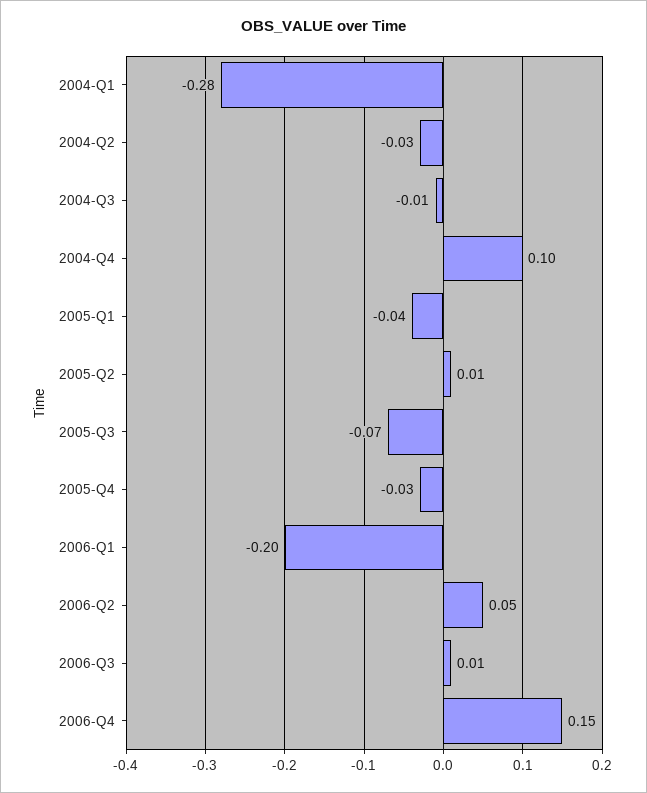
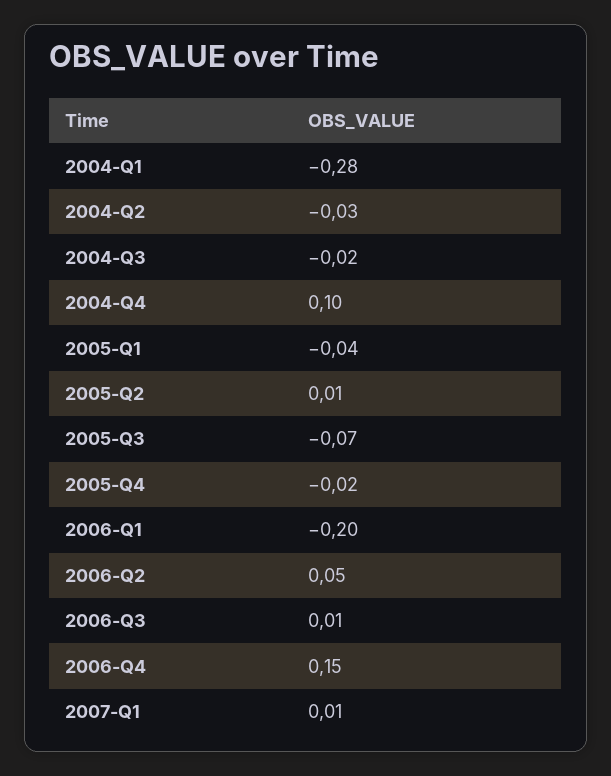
2004-Q3: -0.01 -> -0.02
2005-Q4: -0.03 -> -0.02
2007-Q1: none -> 0.01

